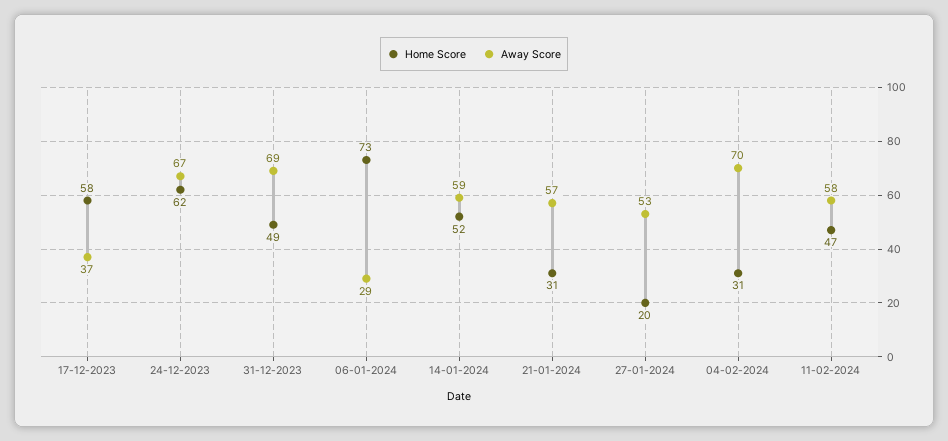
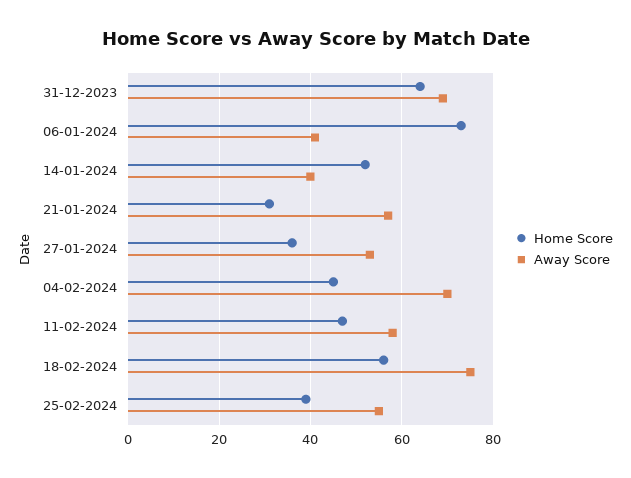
Home Score, 17-12-2023: 58 -> none
Away Score, 17-12-2023: 37 -> none
Home Score, 24-12-2023: 62 -> none
Away Score, 24-12-2023: 67 -> none
Home Score, 31-12-2023: 49 -> 65
Away Score, 06-01-2024: 29 -> 40
Away Score, 14-01-2024: 59 -> 40
Home Score, 27-01-2024: 20 -> 35
Home Score, 04-02-2024: 31 -> 45
Home Score, 18-02-2024: none -> 55
Away Score, 18-02-2024: none -> 75
Home Score, 25-02-2024: none -> 40
Away Score, 25-02-2024: none -> 55

